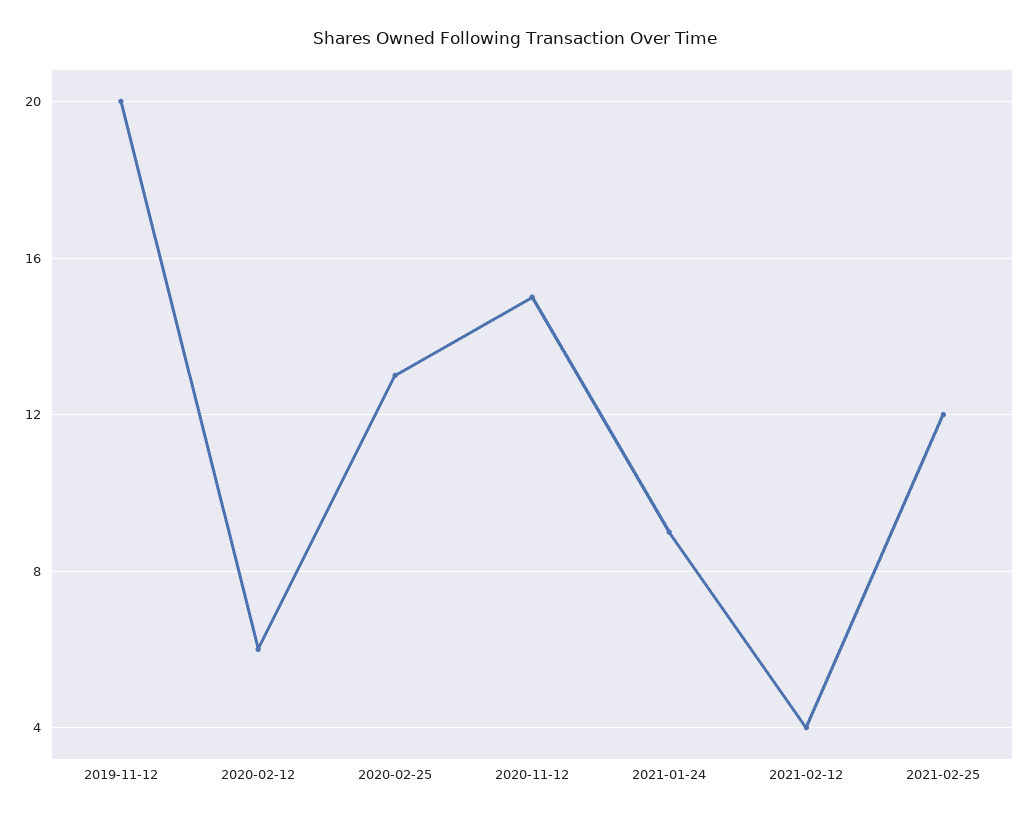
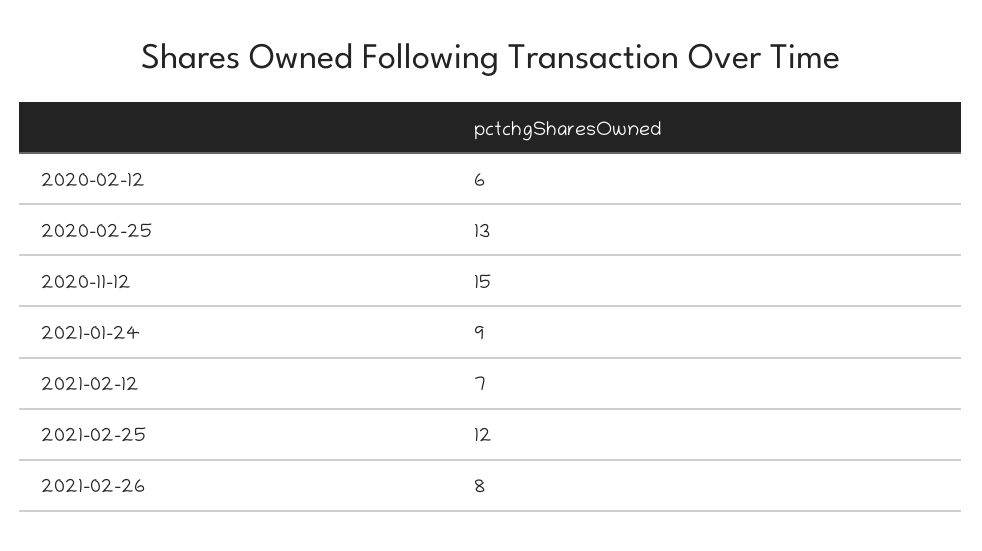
2019-11-12: 20 -> none
2021-02-12: 4 -> 7
2021-02-26: none -> 8

